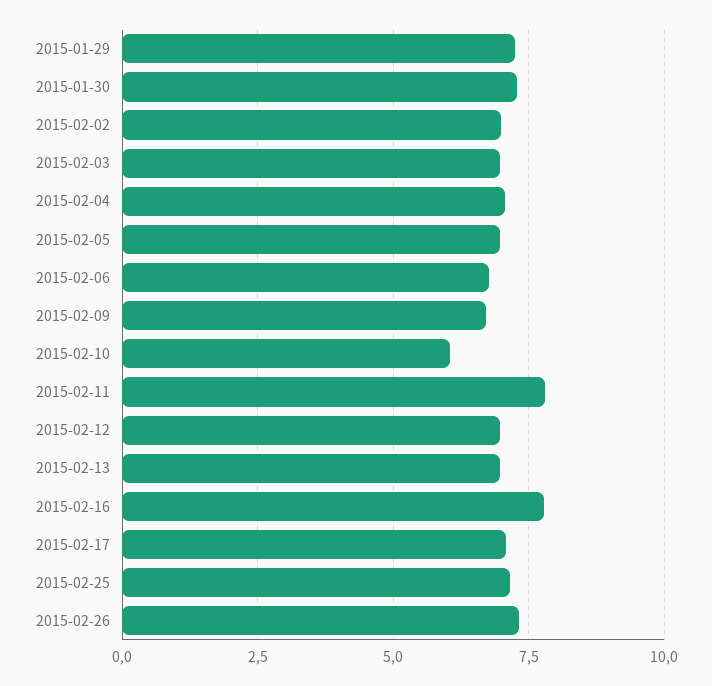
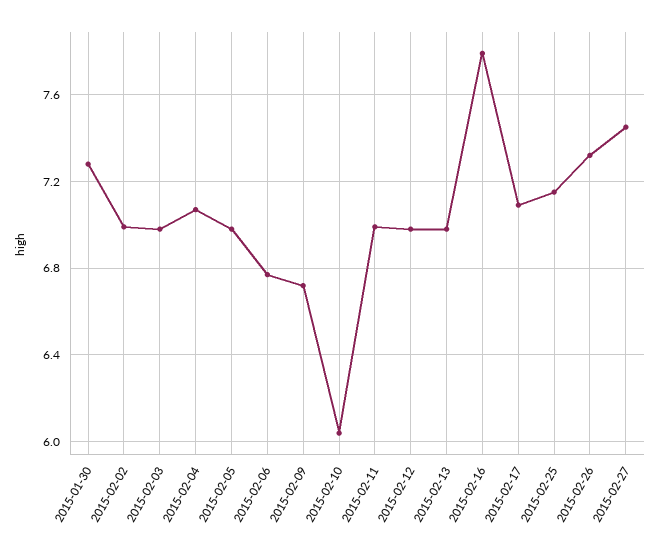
2015-01-29: 7.25 -> none
2015-02-11: 7.75 -> 7
2015-02-27: none -> 7.45

